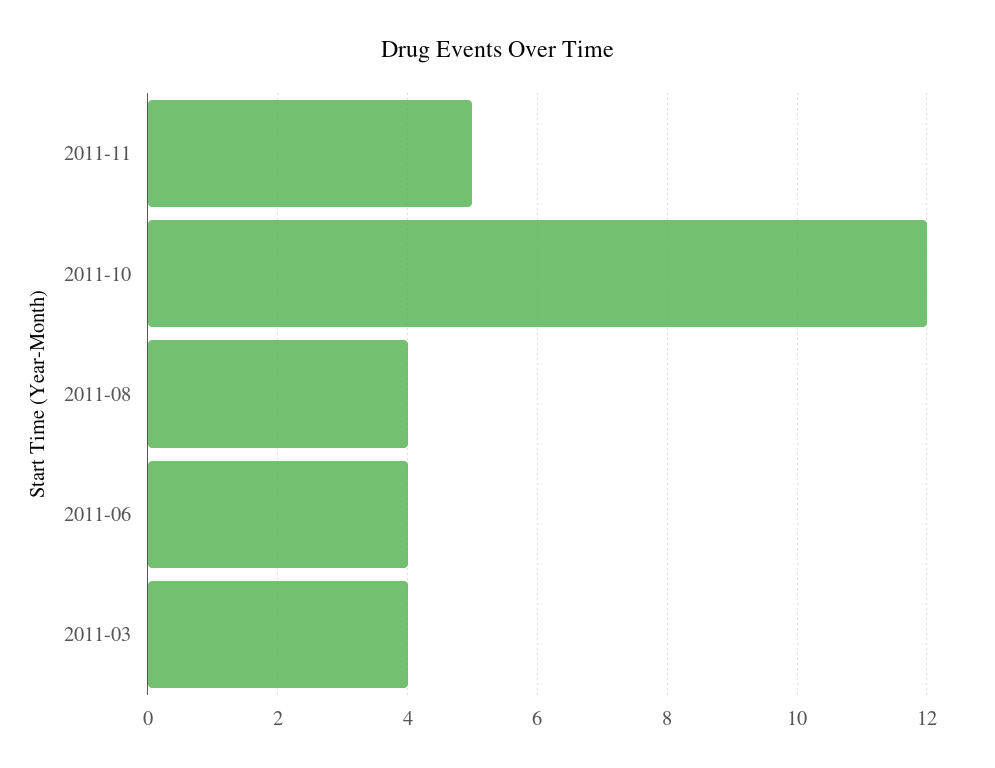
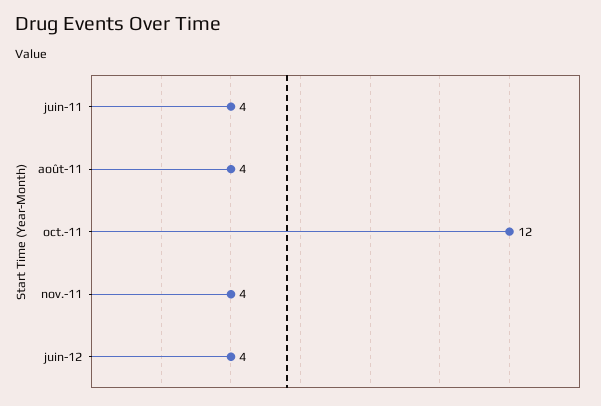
2011-11: 5 -> 4
2011-03: 4 -> none
juin-12: none -> 4

